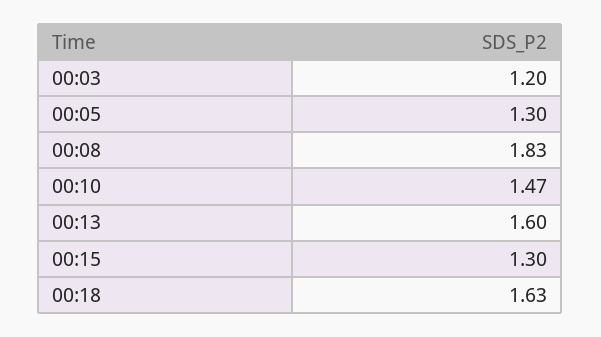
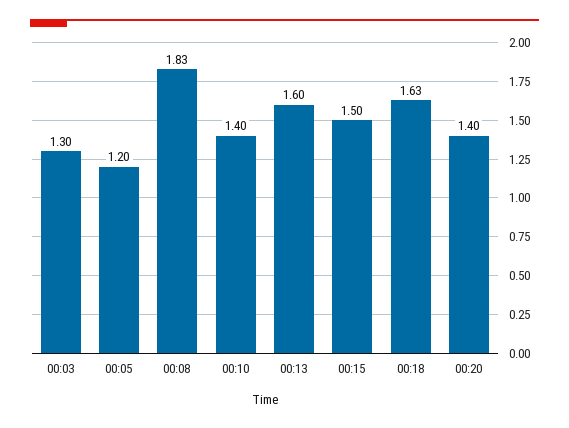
00:03: 1.2 -> 1.3
00:05: 1.3 -> 1.2
00:10: 1.47 -> 1.4
00:15: 1.3 -> 1.5
00:20: none -> 1.4

